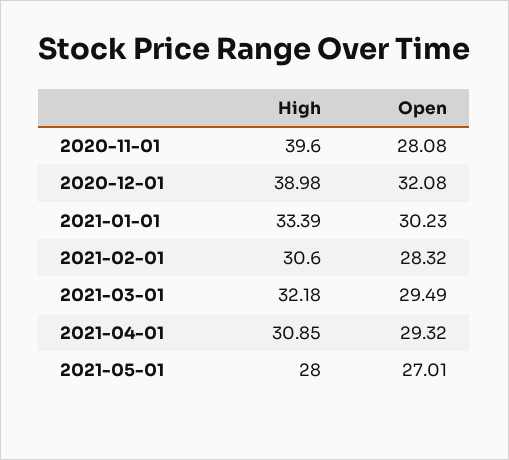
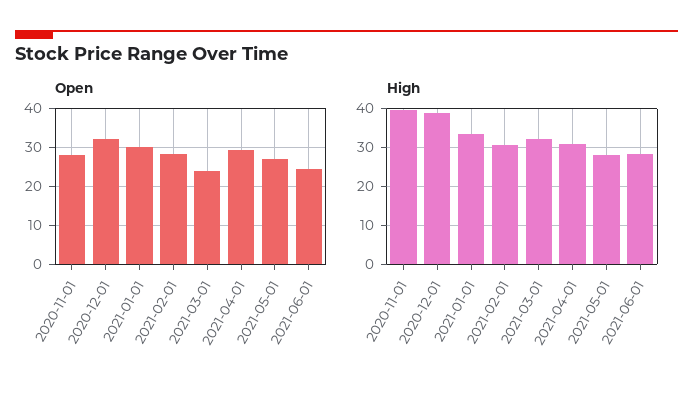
Open, 2021-03-01: 29.49 -> 24
Open, 2021-06-01: none -> 24
High, 2021-06-01: none -> 28

